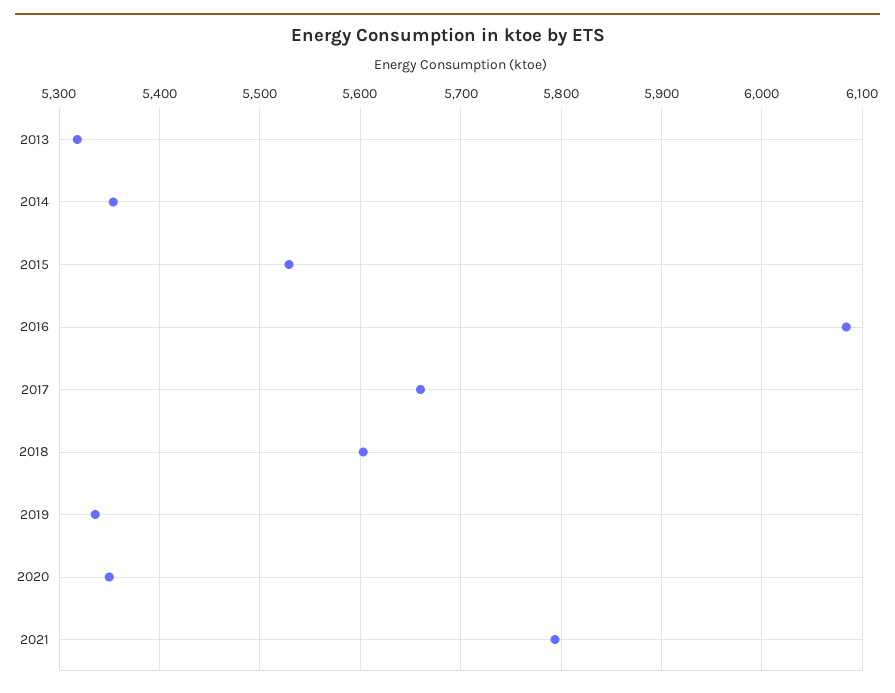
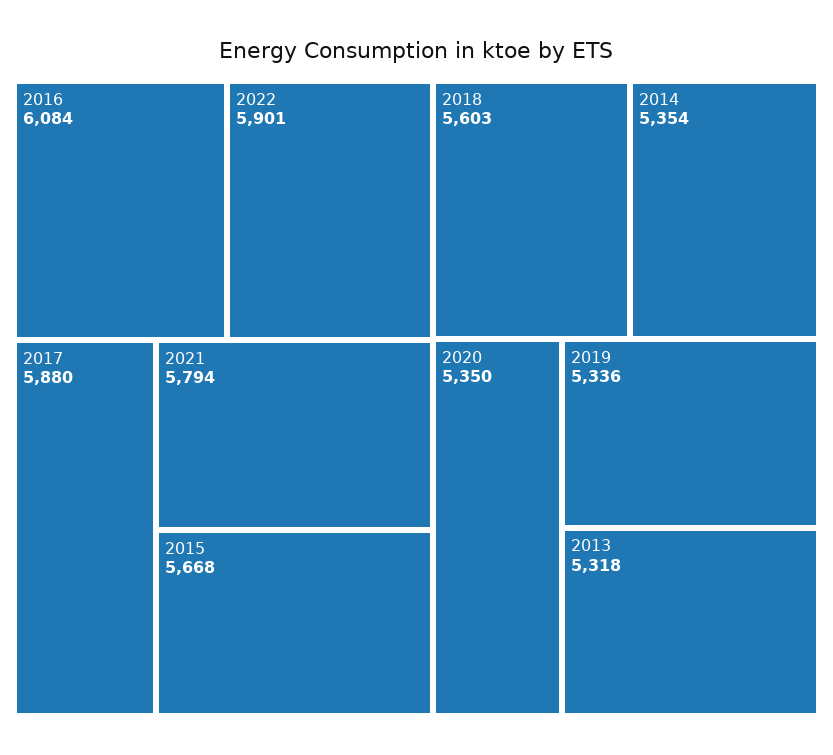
2015: 5530 -> 5668
2017: 5660 -> 5880
2022: none -> 5901

